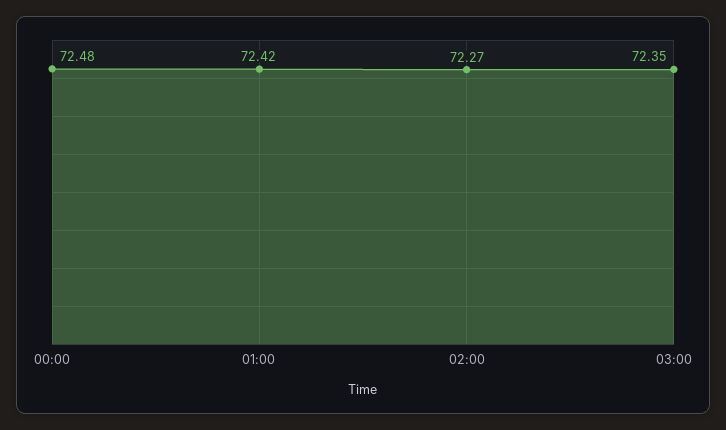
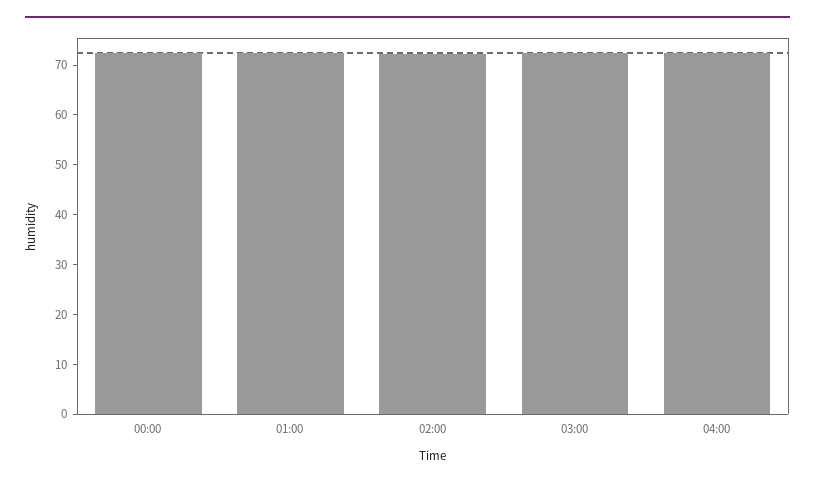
04:00: none -> 72

